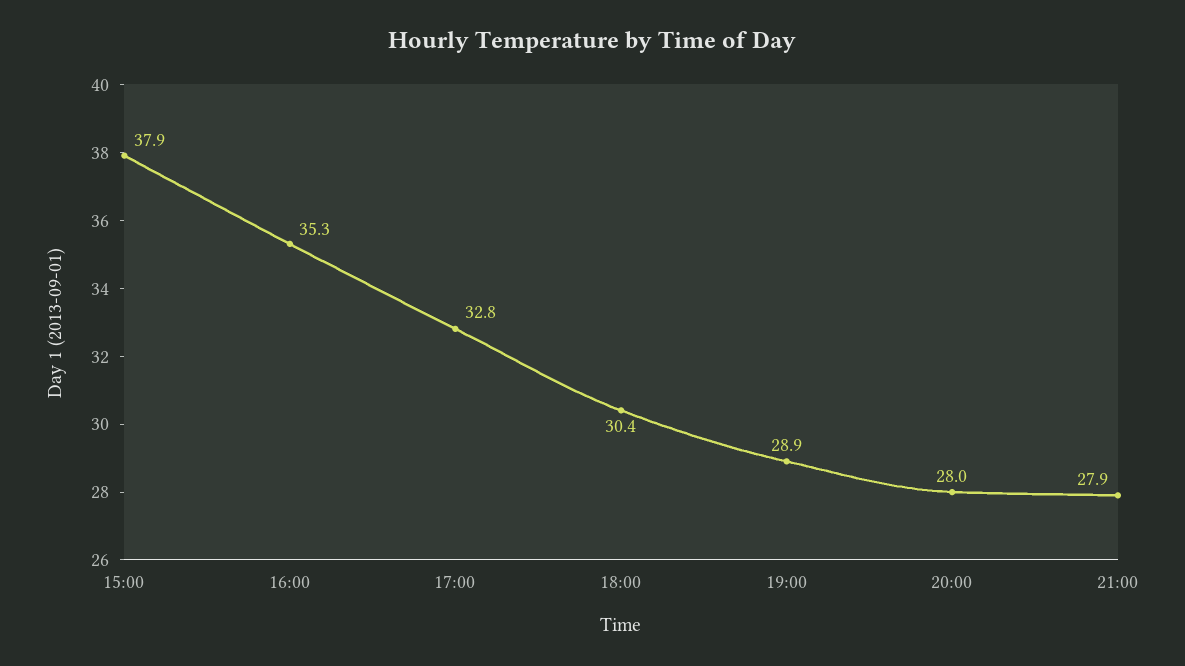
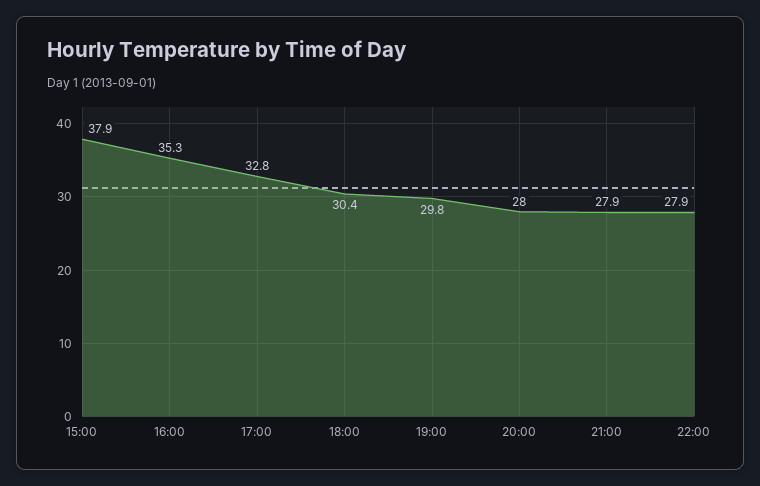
19:00: 28.9 -> 29.8
22:00: none -> 27.9

